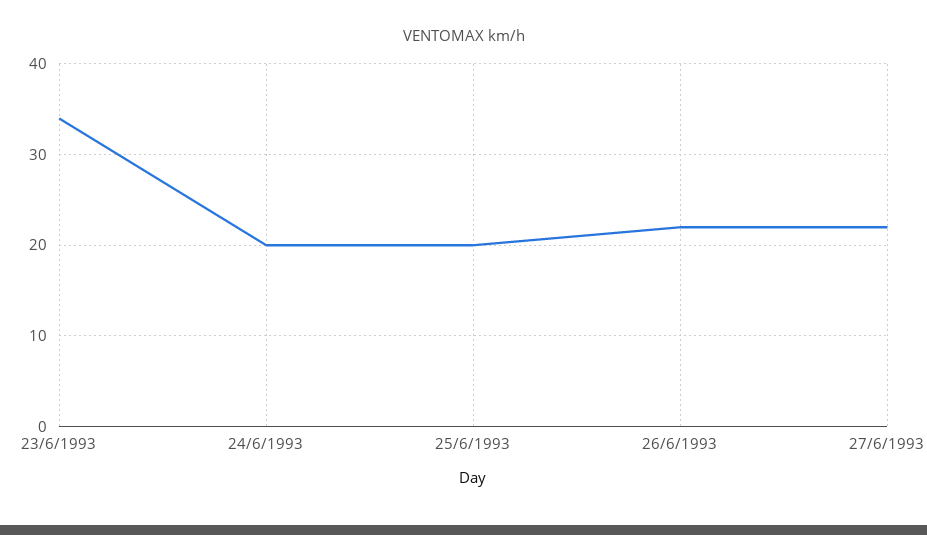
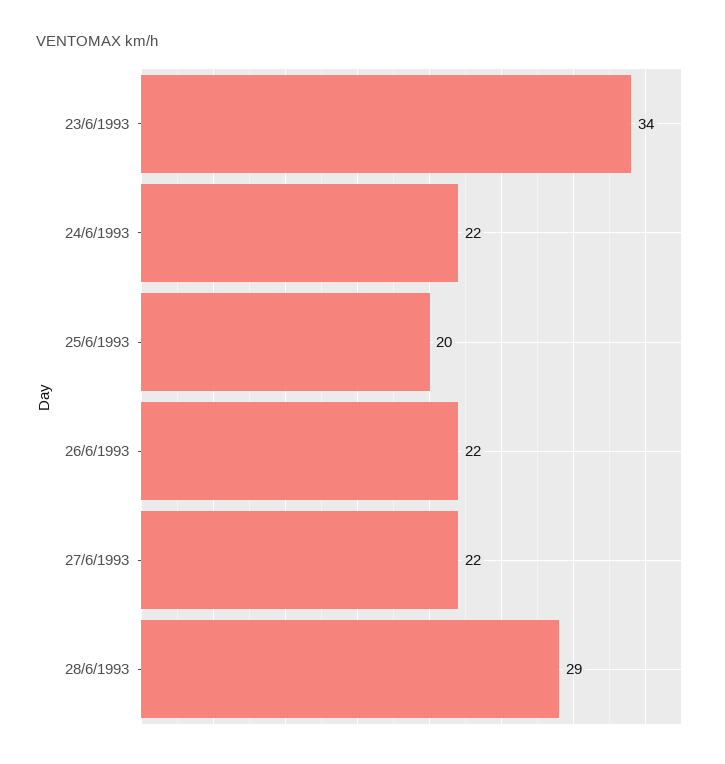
24/6/1993: 20 -> 22
28/6/1993: none -> 29

